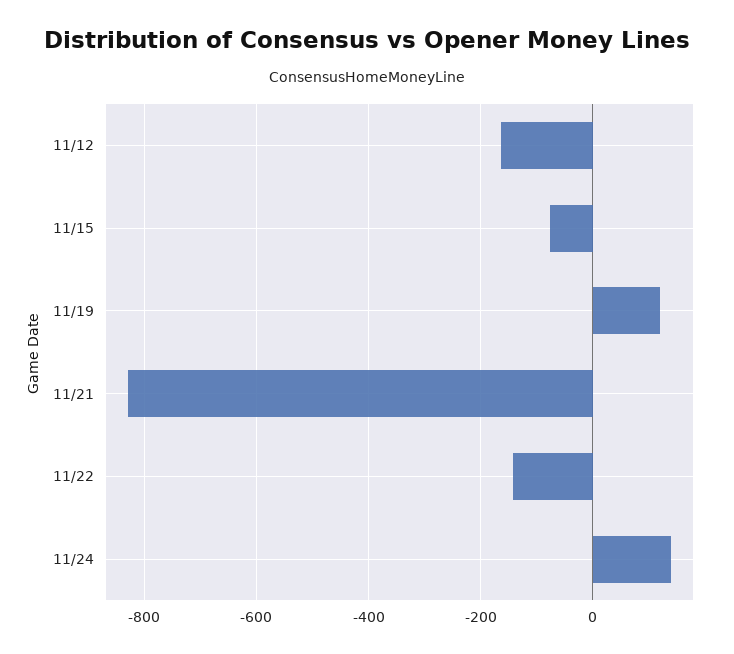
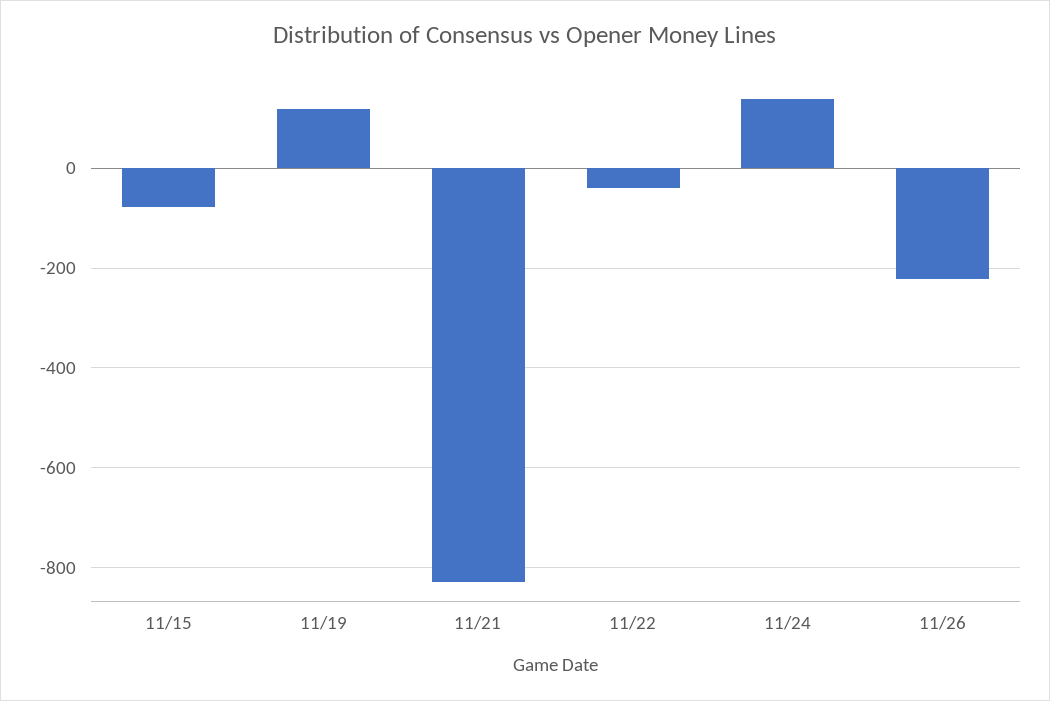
11/12: -160 -> none
11/22: -140 -> -40
11/26: none -> -220

